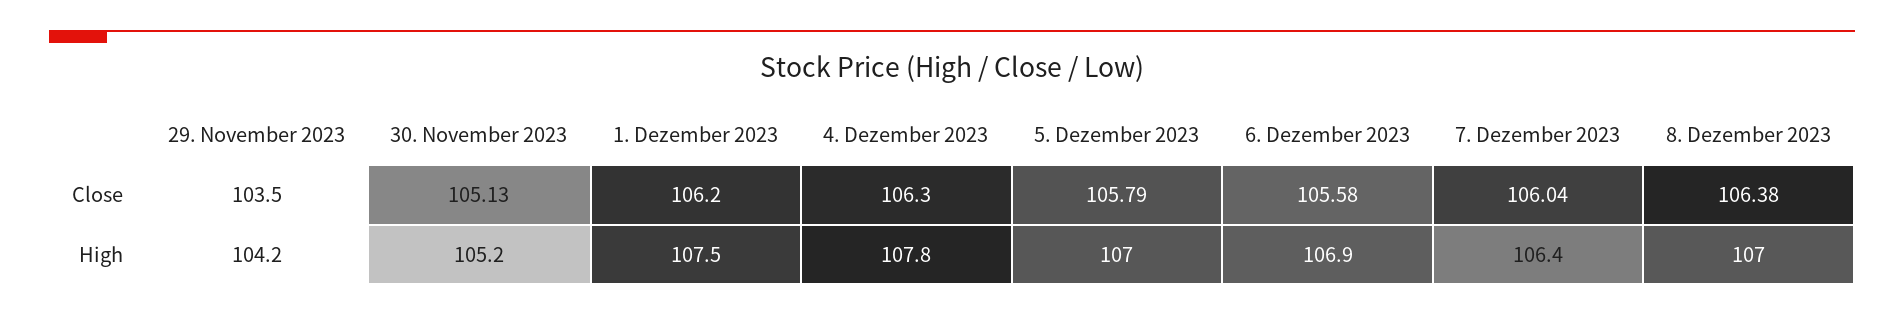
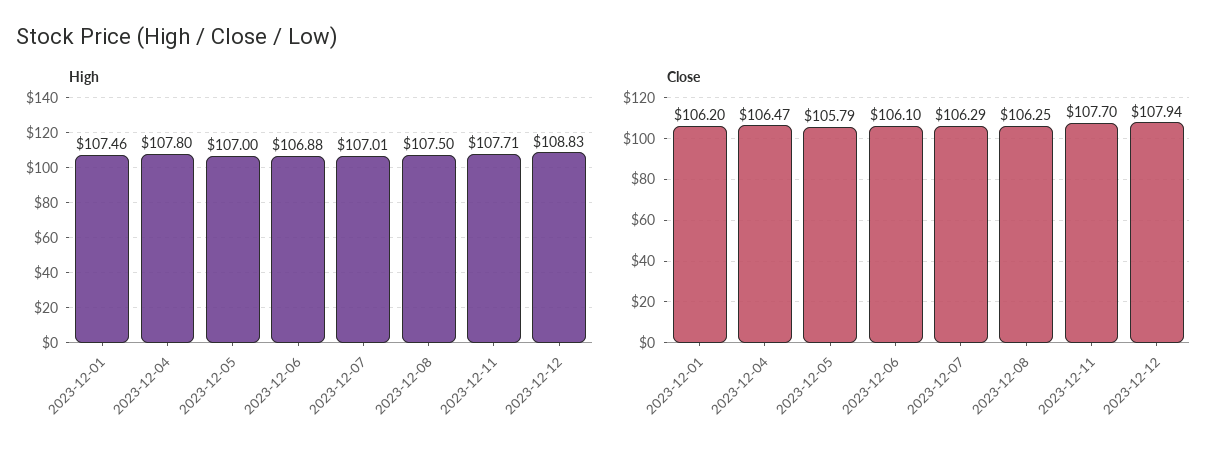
Close, 29. November 2023: 103.5 -> none
Close, 30. November 2023: 105.13 -> none
Close, 4. Dezember 2023: 106.3 -> 106.47
Close, 6. Dezember 2023: 105.58 -> 106.1
Close, 7. Dezember 2023: 106.04 -> 106.29
Close, 8. Dezember 2023: 106.38 -> 106.25
High, 29. November 2023: 104.2 -> none
High, 30. November 2023: 105.2 -> none
High, 7. Dezember 2023: 106.4 -> 107.01
High, 8. Dezember 2023: 107 -> 107.5
High, 2023-12-11: none -> 107.71
High, 2023-12-12: none -> 108.83
Close, 2023-12-11: none -> 107.7
Close, 2023-12-12: none -> 107.94

